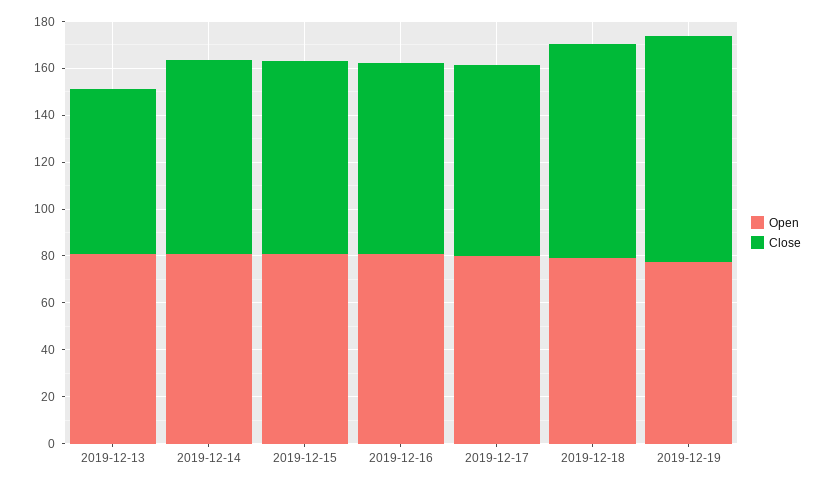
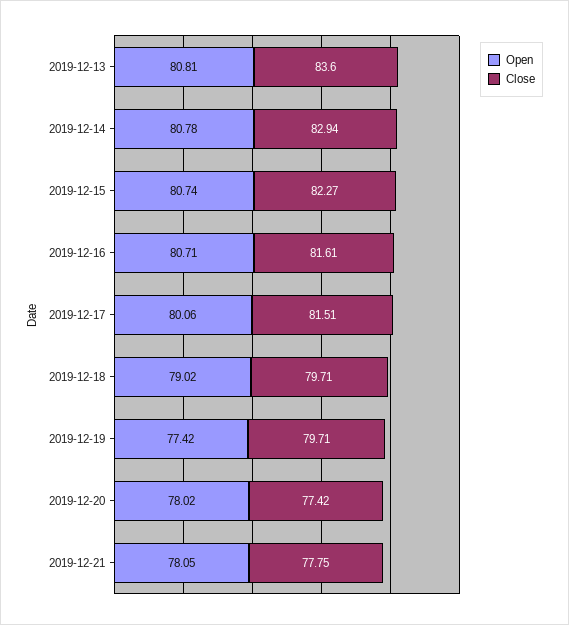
Close, 2019-12-13: 70 -> 83.6
Close, 2019-12-18: 90 -> 79.71
Close, 2019-12-19: 95 -> 79.71
Open, 2019-12-20: none -> 78.02
Close, 2019-12-20: none -> 77.42
Open, 2019-12-21: none -> 78.05
Close, 2019-12-21: none -> 77.75

